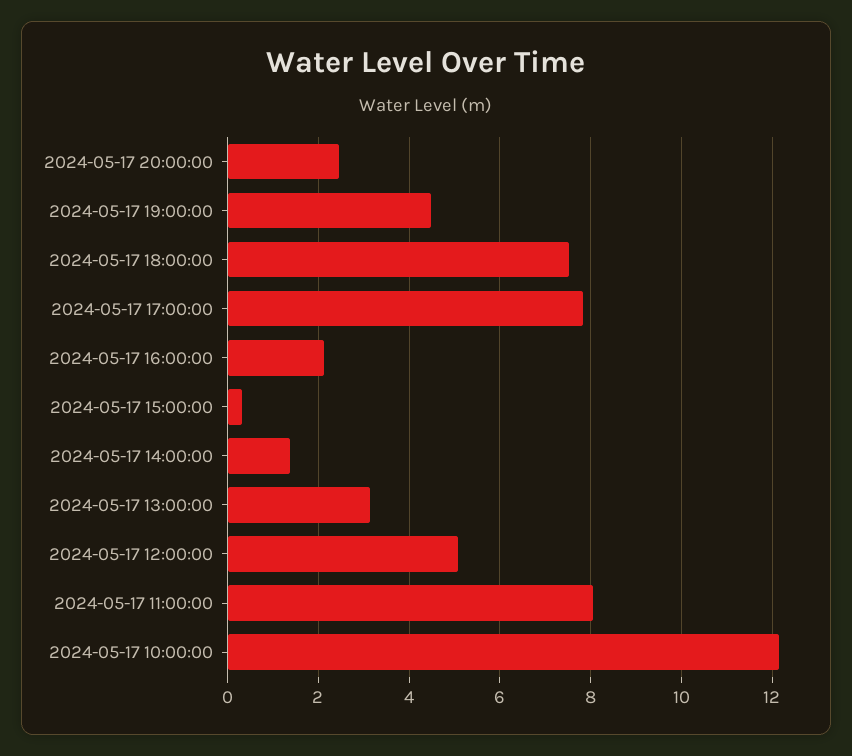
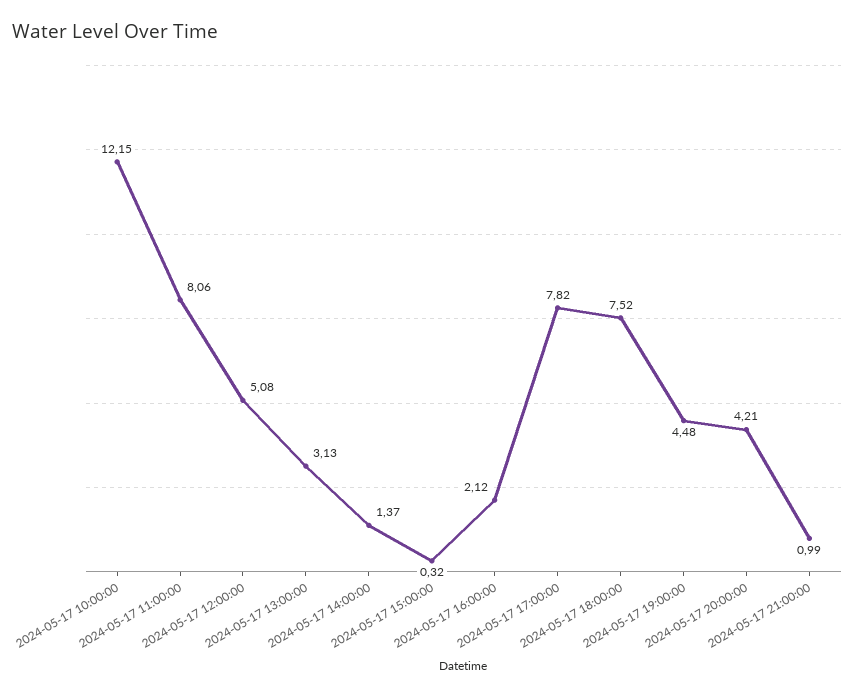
2024-05-17 20:00:00: 2.4 -> 4.21
2024-05-17 21:00:00: none -> 0.99

